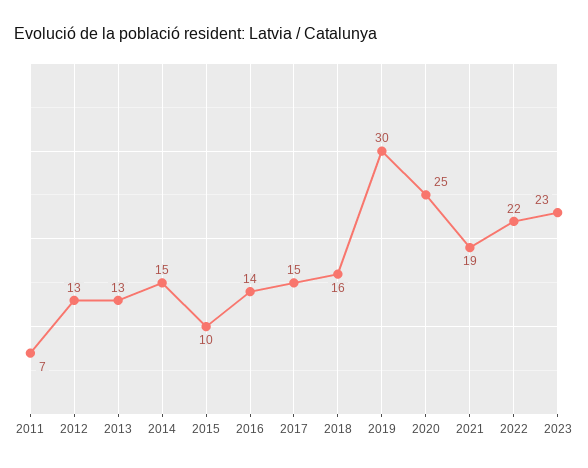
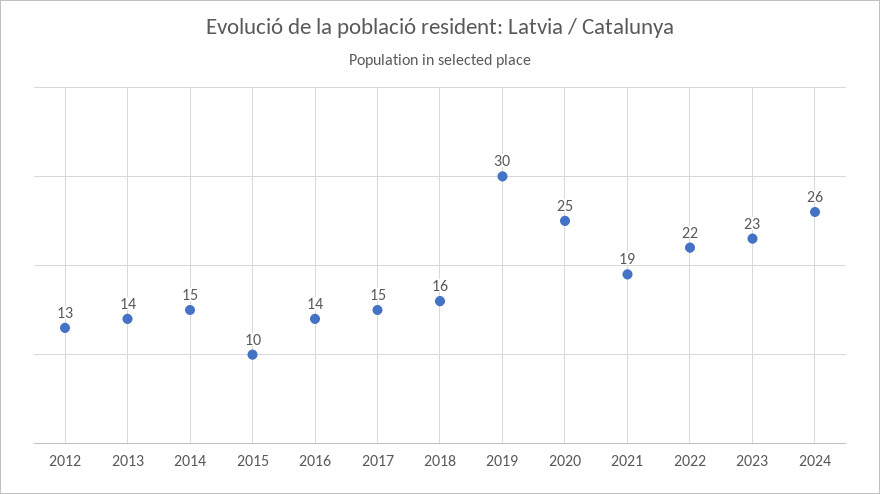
2011: 7 -> none
2013: 13 -> 14
2024: none -> 26

